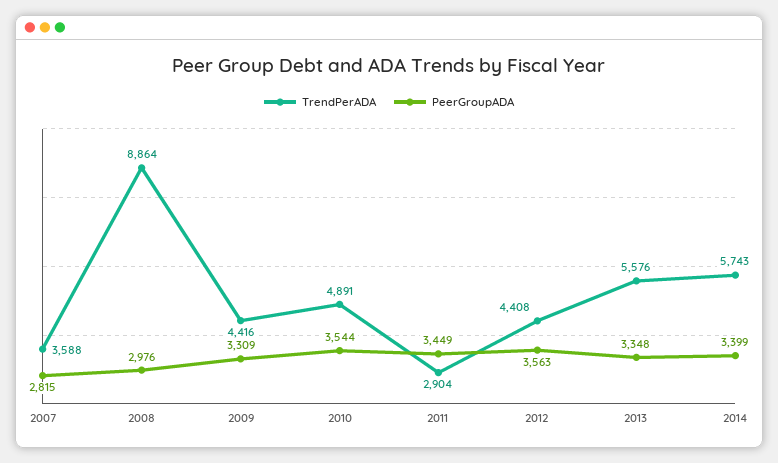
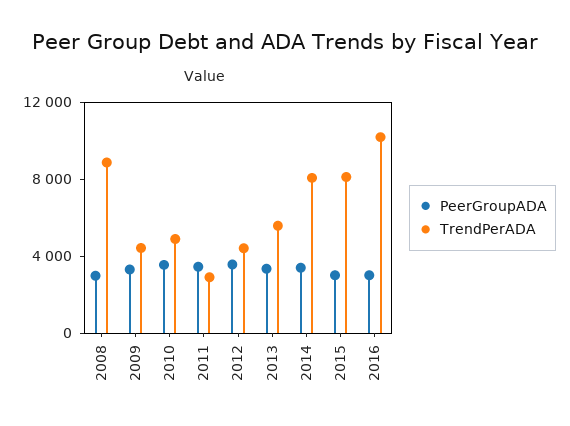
TrendPerADA, 2007: 3588 -> none
PeerGroupADA, 2007: 2815 -> none
TrendPerADA, 2014: 5743 -> 8000
PeerGroupADA, 2015: none -> 3000
TrendPerADA, 2015: none -> 8000
PeerGroupADA, 2016: none -> 3000
TrendPerADA, 2016: none -> 10000

